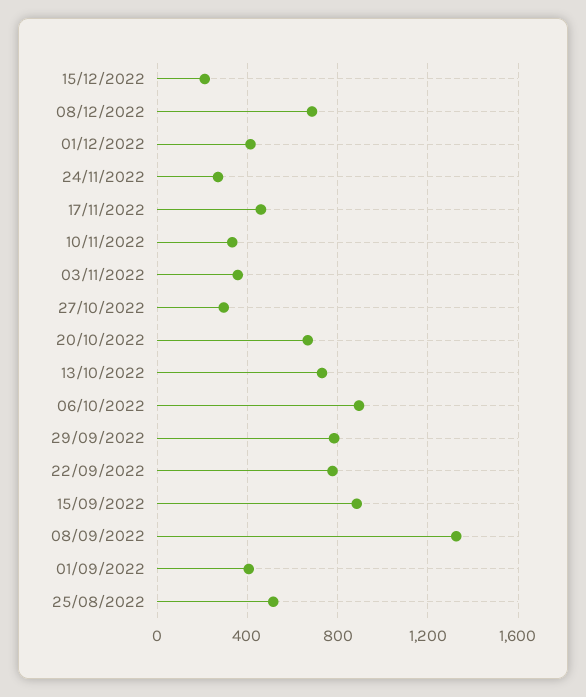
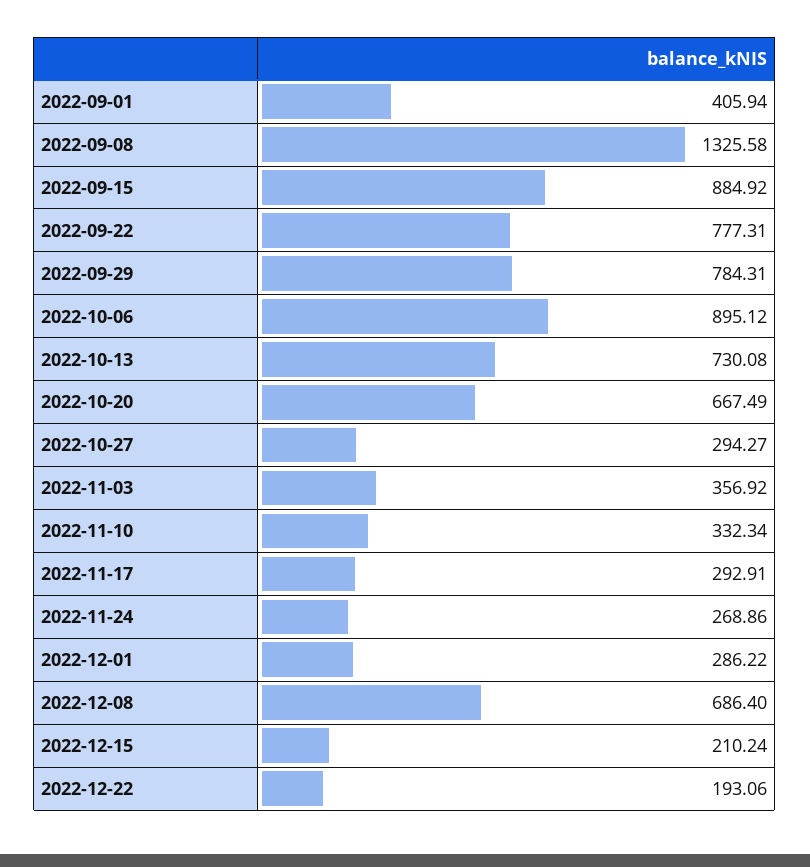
01/12/2022: 400 -> 286.22
17/11/2022: 450 -> 292.91
25/08/2022: 500 -> none
2022-12-22: none -> 193.06

